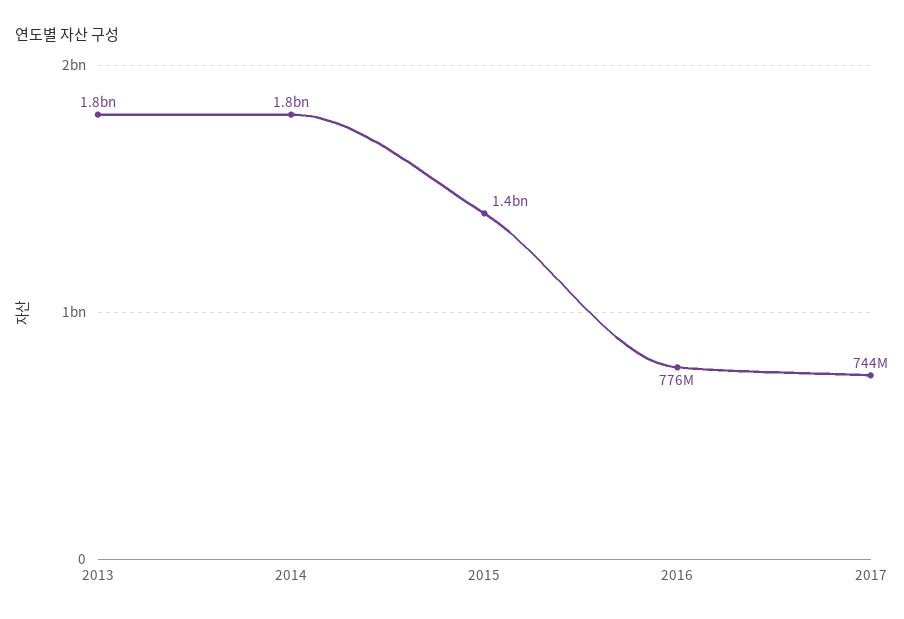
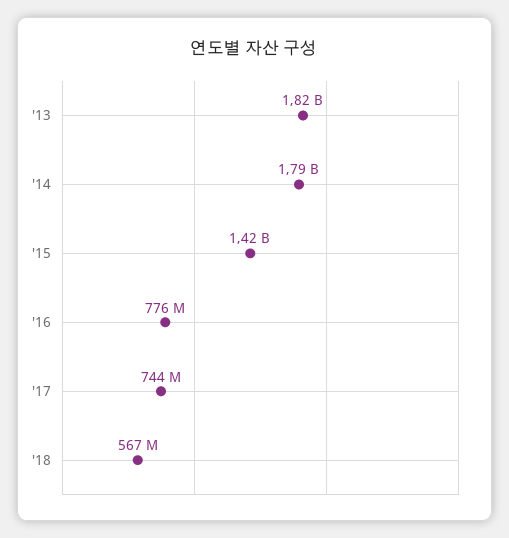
'18: none -> 567000000

